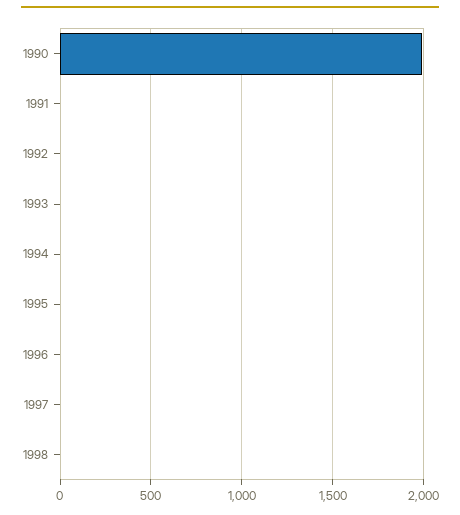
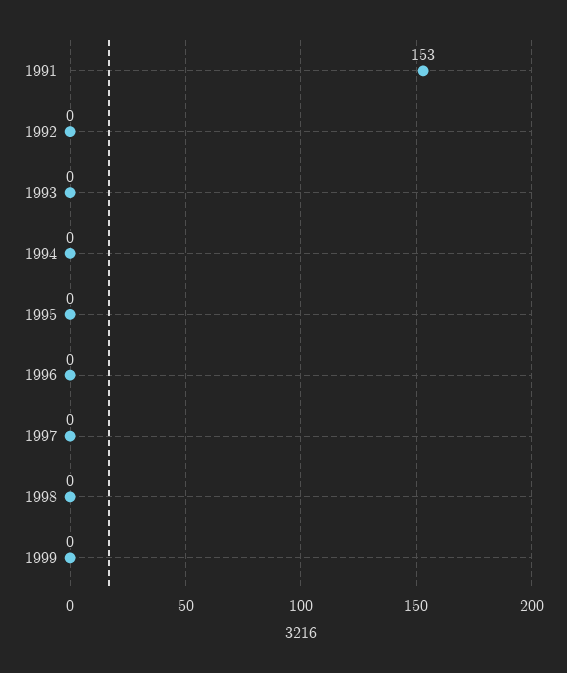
1990: 2000 -> none
1991: 0 -> 153
1999: none -> 0

